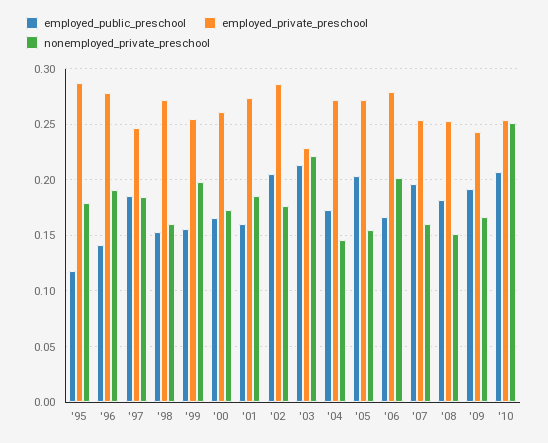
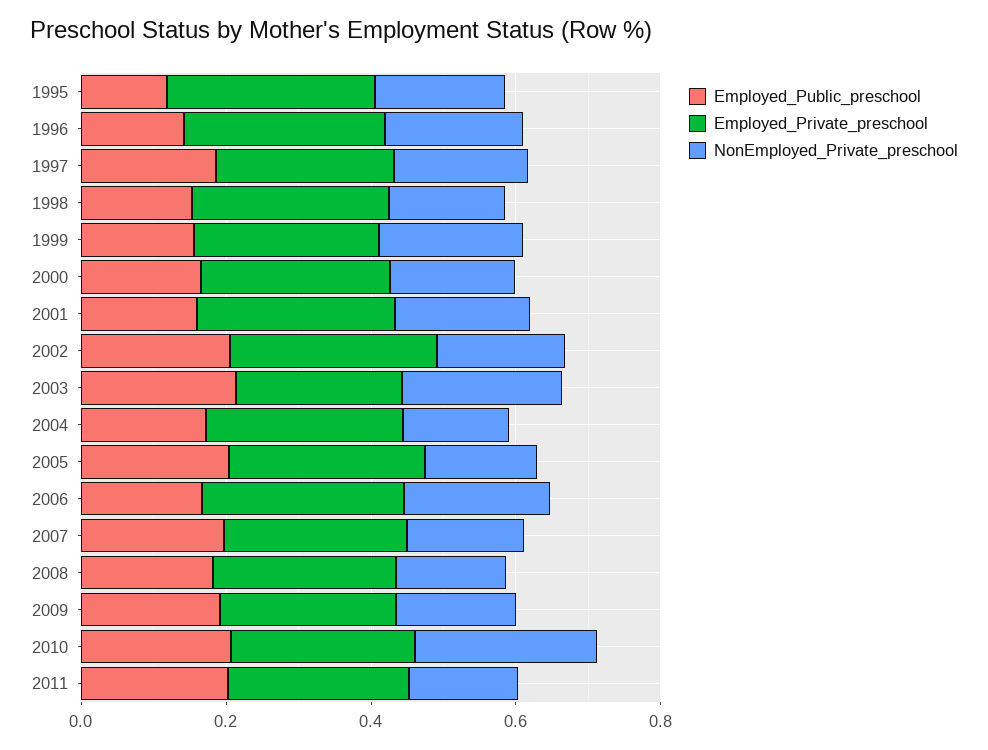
employed_public_preschool, 2011: none -> 0.2
employed_private_preschool, 2011: none -> 0.25
nonemployed_private_preschool, 2011: none -> 0.15

